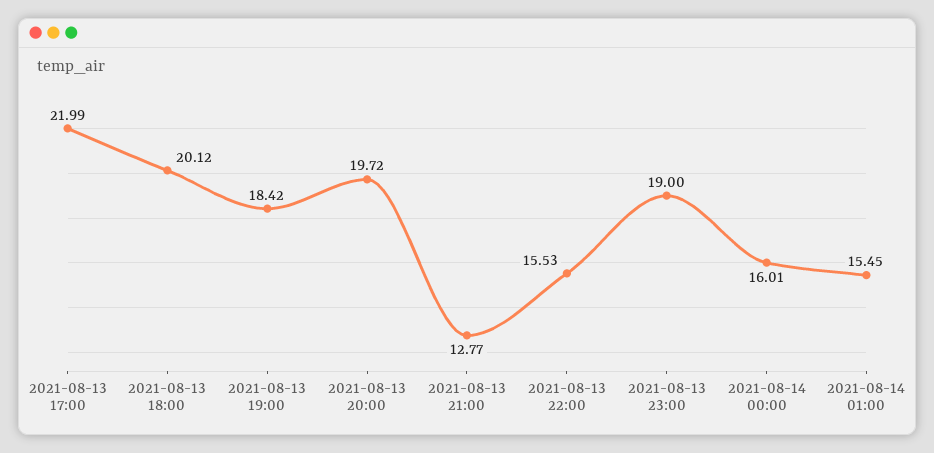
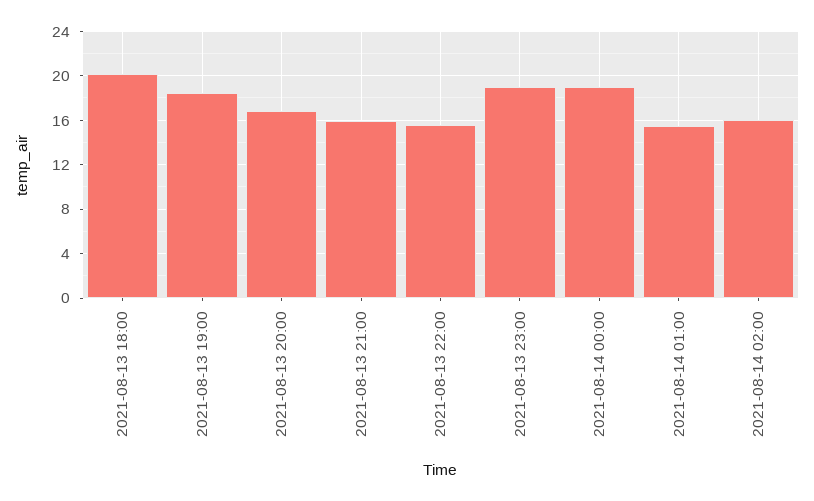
2021-08-13 17:00: 21.99 -> none
2021-08-13 20:00: 19.72 -> 17
2021-08-13 21:00: 12.77 -> 16
2021-08-14 00:00: 16.01 -> 19
2021-08-14 02:00: none -> 16

